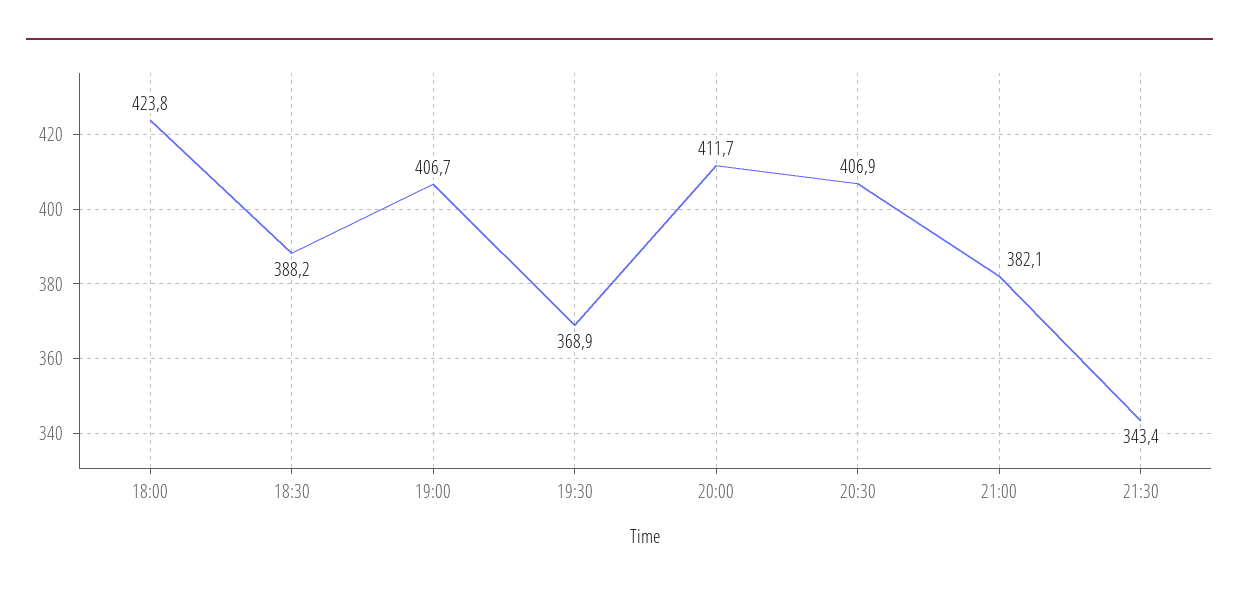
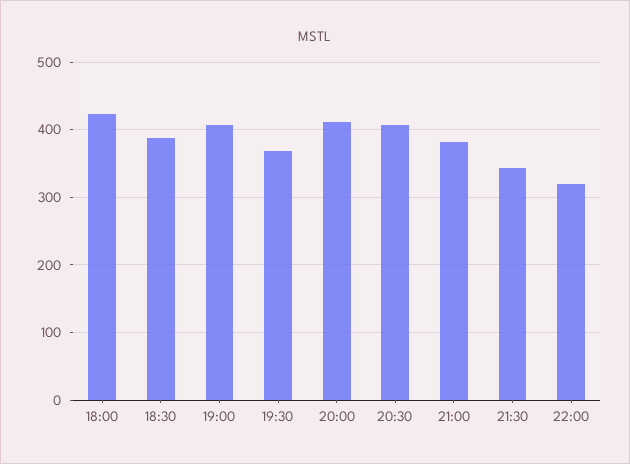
22:00: none -> 320

